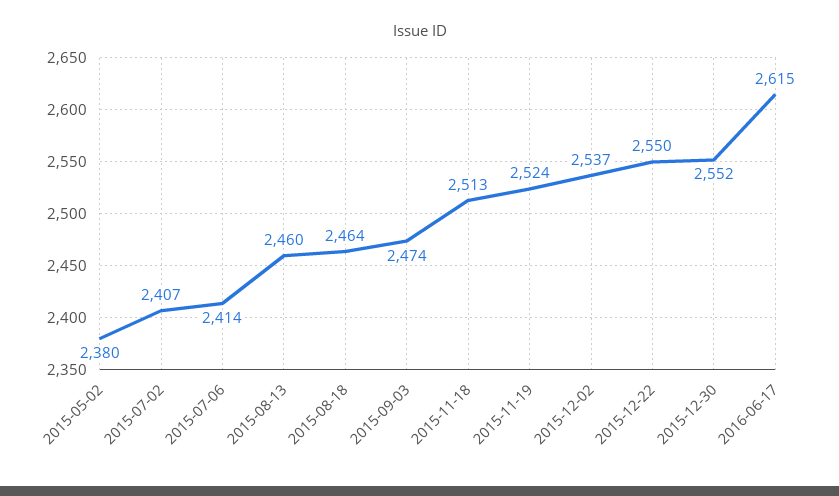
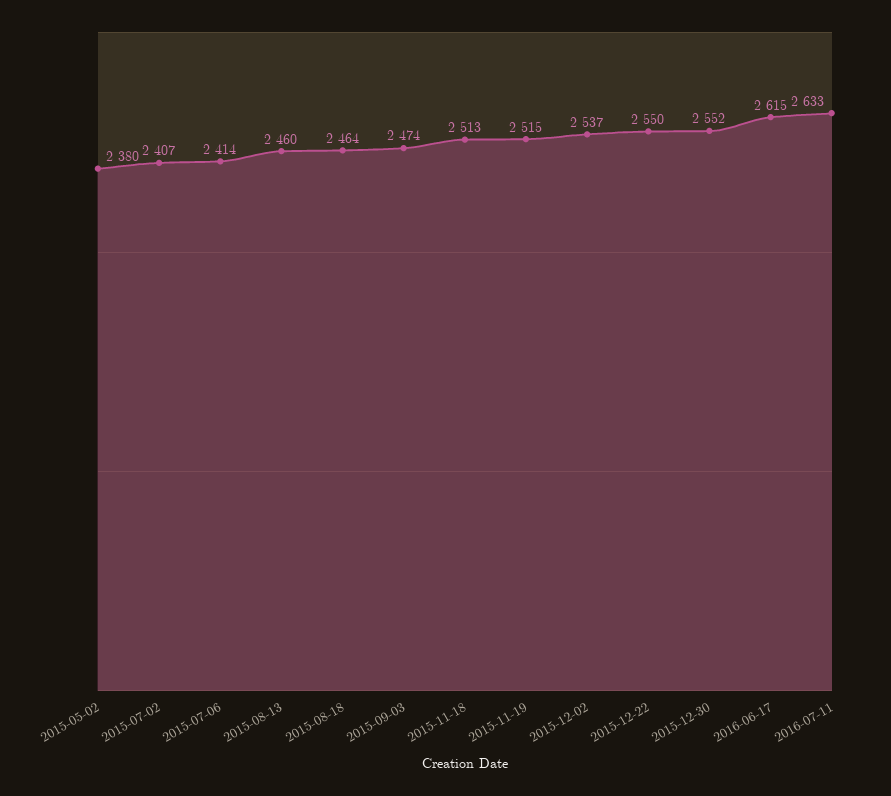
2015-11-19: 2524 -> 2515
2016-07-11: none -> 2633

